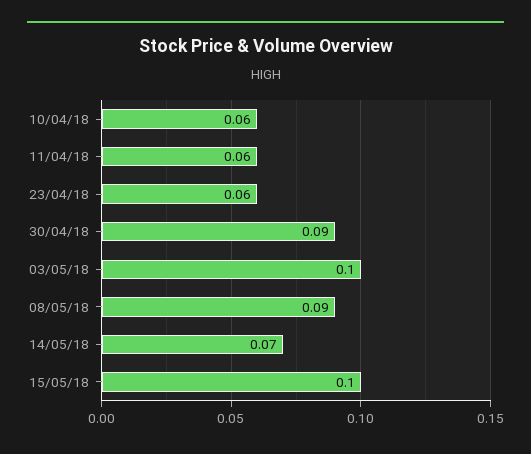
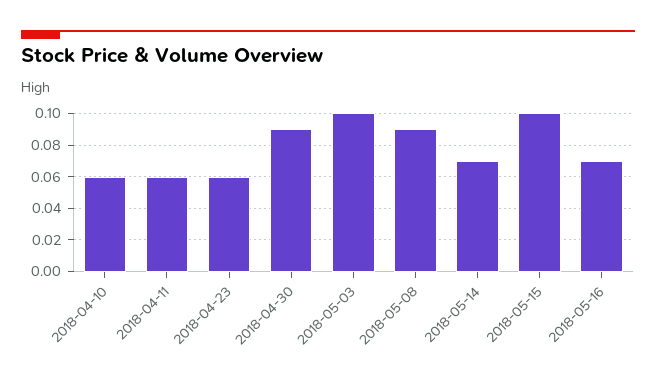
2018-05-16: none -> 0.07

